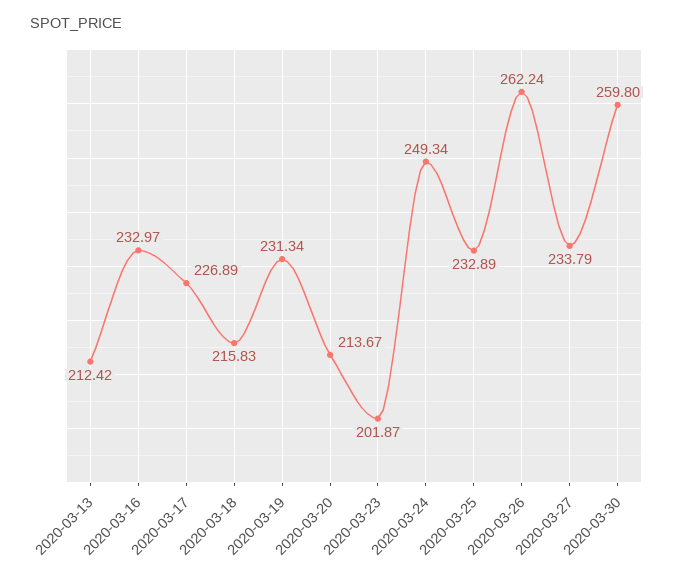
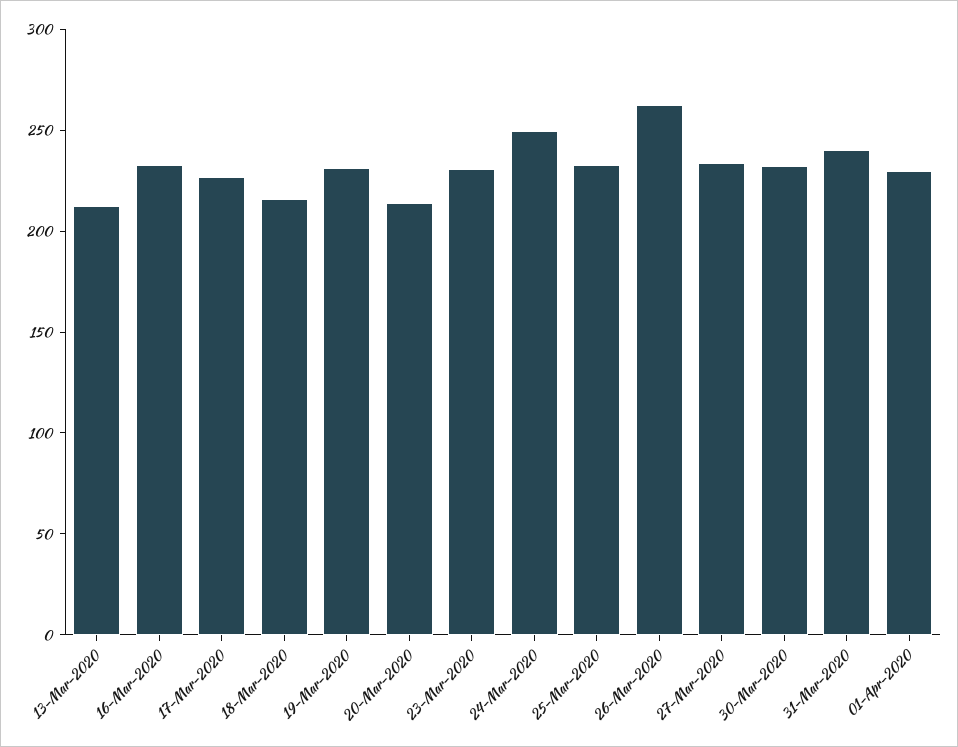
2020-03-23: 201.87 -> 230
2020-03-30: 259.8 -> 230
31-Mar-2020: none -> 240
01-Apr-2020: none -> 230

